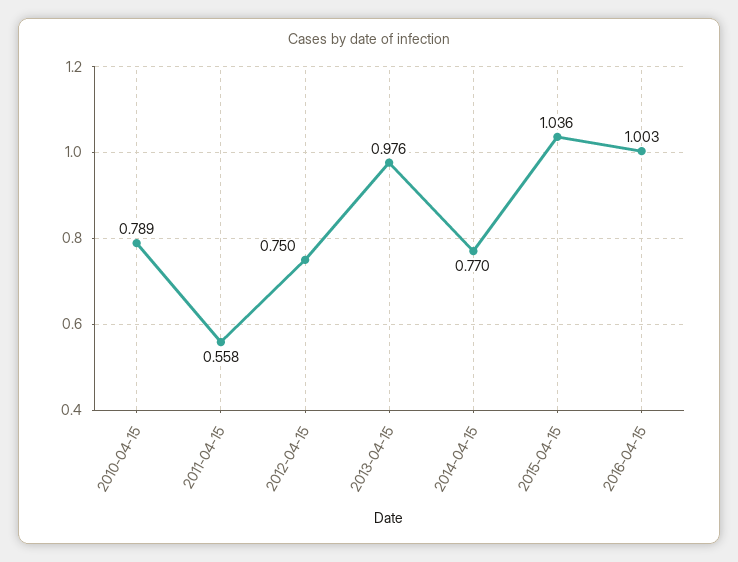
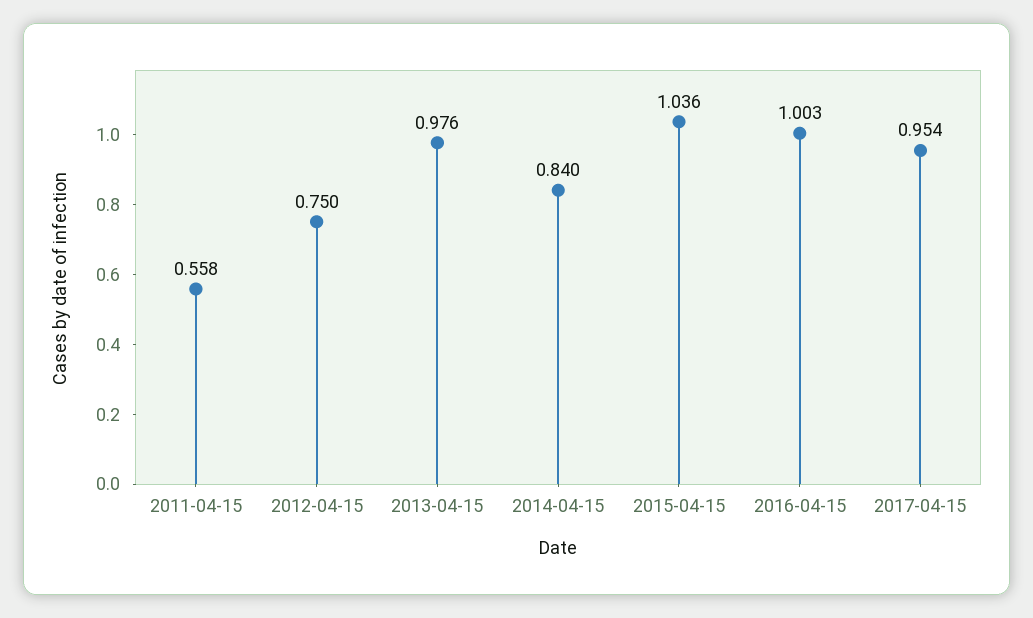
2010-04-15: 0.789 -> none
2014-04-15: 0.77 -> 0.84
2017-04-15: none -> 0.954

